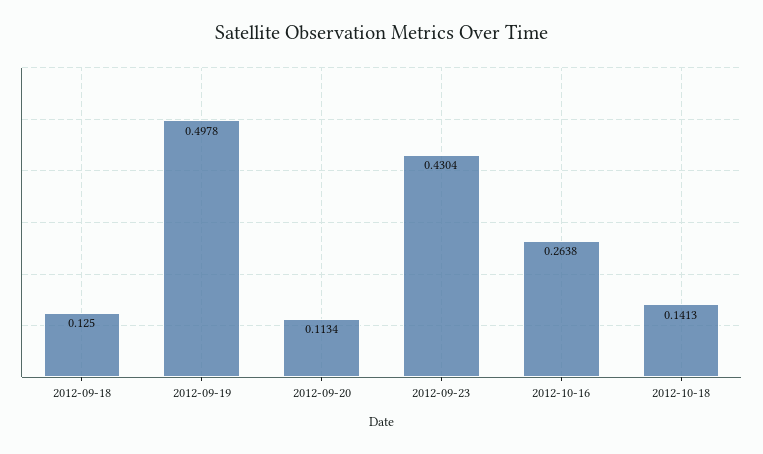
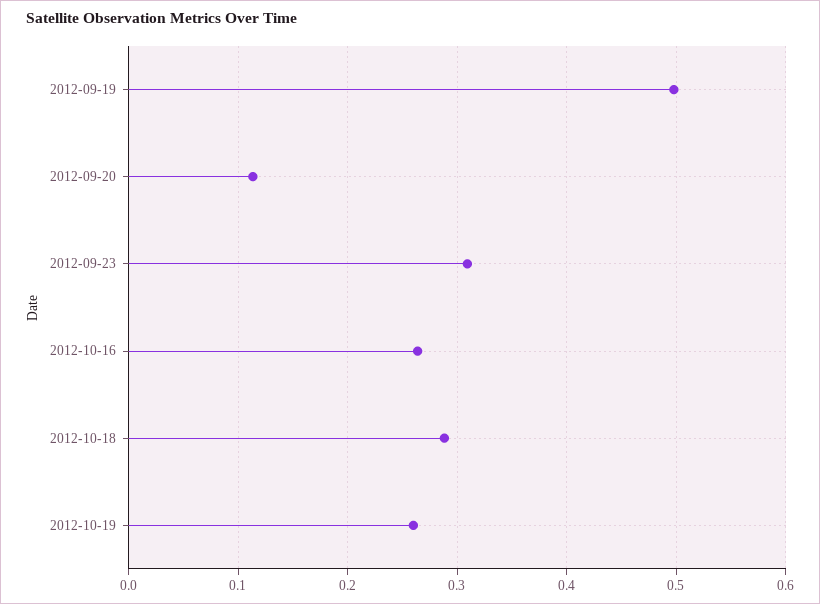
2012-09-18: 0.125 -> none
2012-09-23: 0.4304 -> 0.31
2012-10-18: 0.1413 -> 0.29
2012-10-19: none -> 0.26

